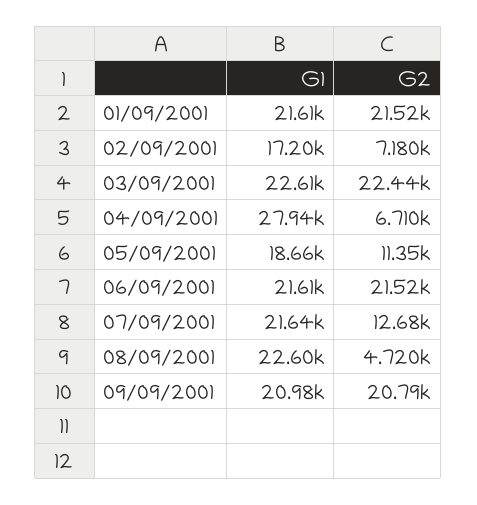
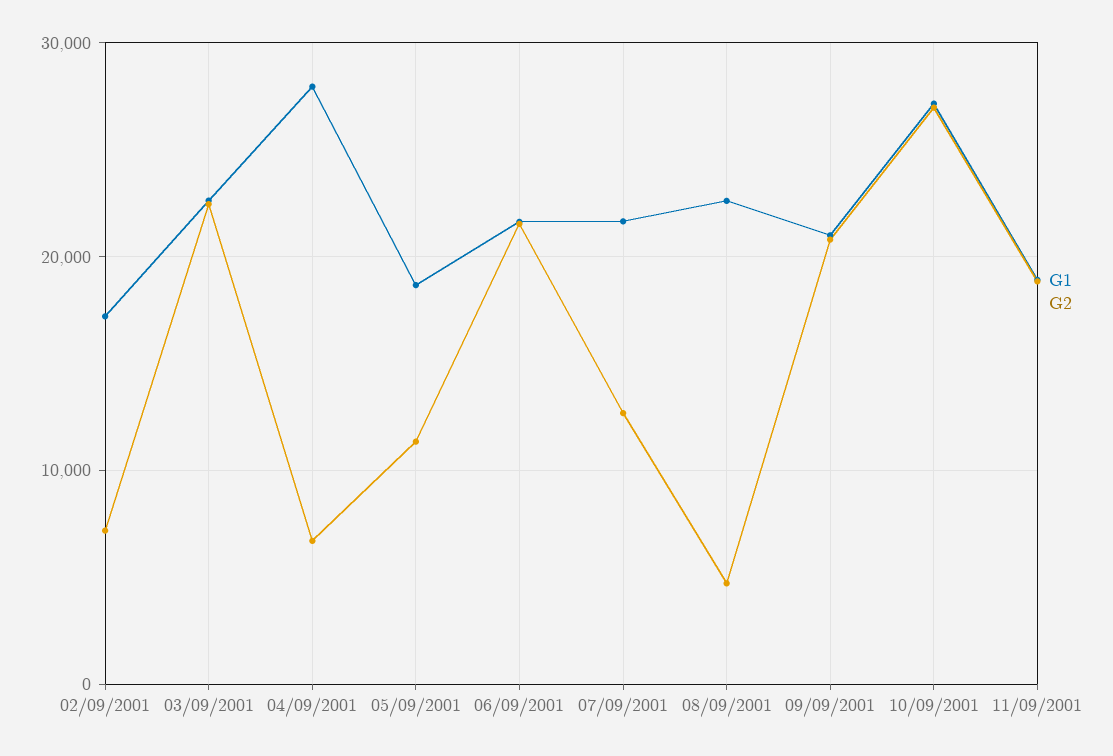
G1, 01/09/2001: 21610 -> none
G2, 01/09/2001: 21520 -> none
G1, 10/09/2001: none -> 27000
G2, 10/09/2001: none -> 27000
G1, 11/09/2001: none -> 19000
G2, 11/09/2001: none -> 19000

